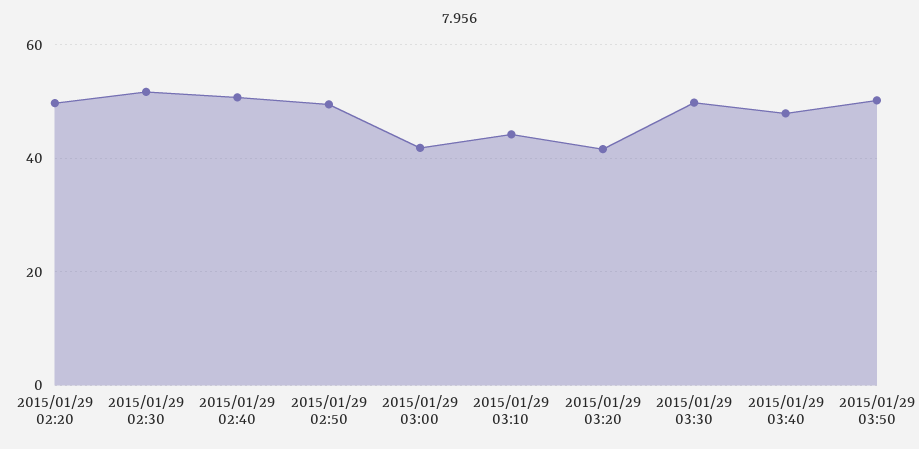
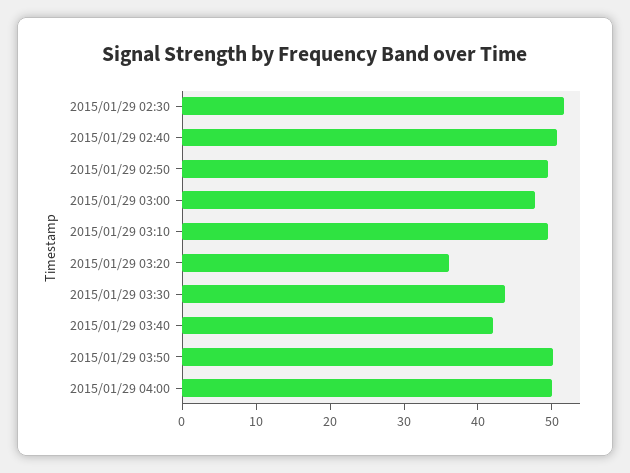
2015/01/29 02:20: 50 -> none
2015/01/29 03:00: 42 -> 48
2015/01/29 03:10: 44 -> 50
2015/01/29 03:20: 42 -> 36
2015/01/29 03:30: 50 -> 44
2015/01/29 03:40: 48 -> 42
2015/01/29 04:00: none -> 50

